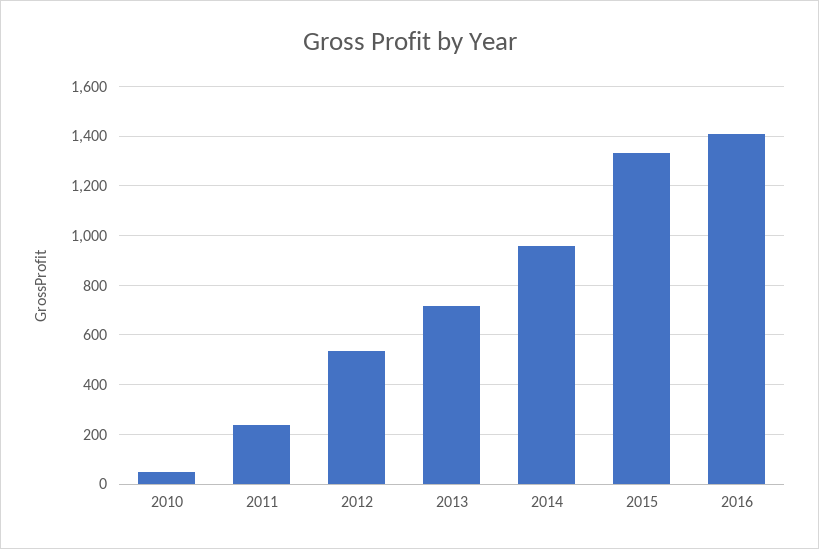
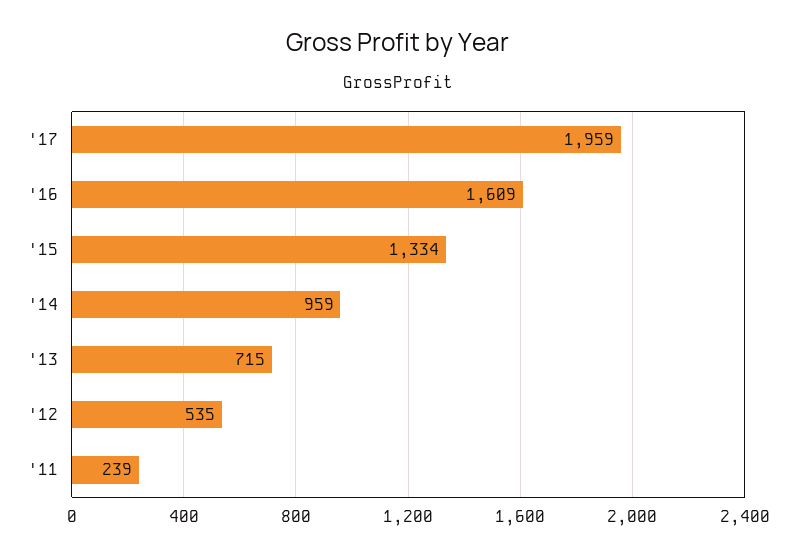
2010: 50 -> none
2016: 1400 -> 1609
'17: none -> 1959

